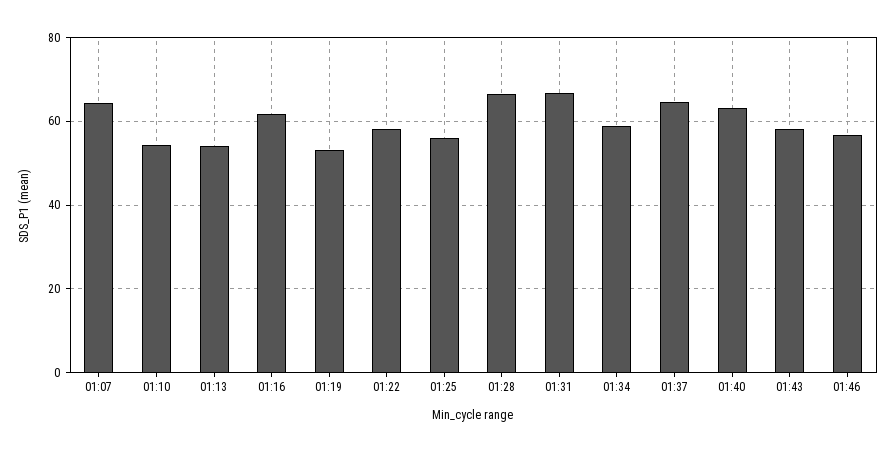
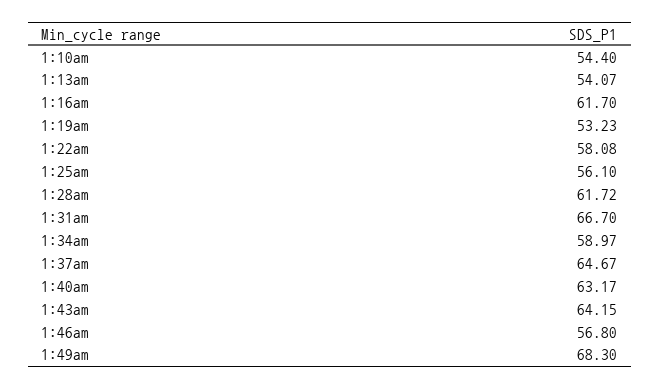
01:07: 64 -> none
01:28: 66 -> 61.72
01:43: 58 -> 64.15
1:49am: none -> 68.3

